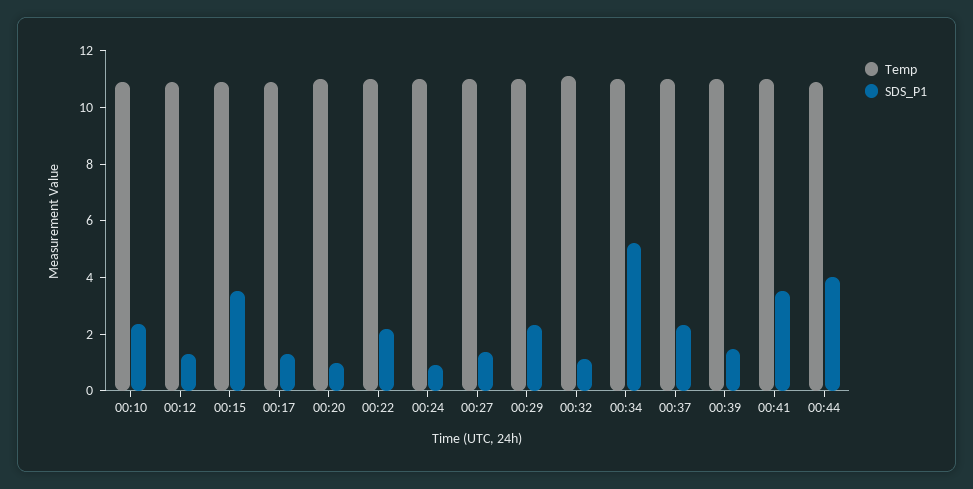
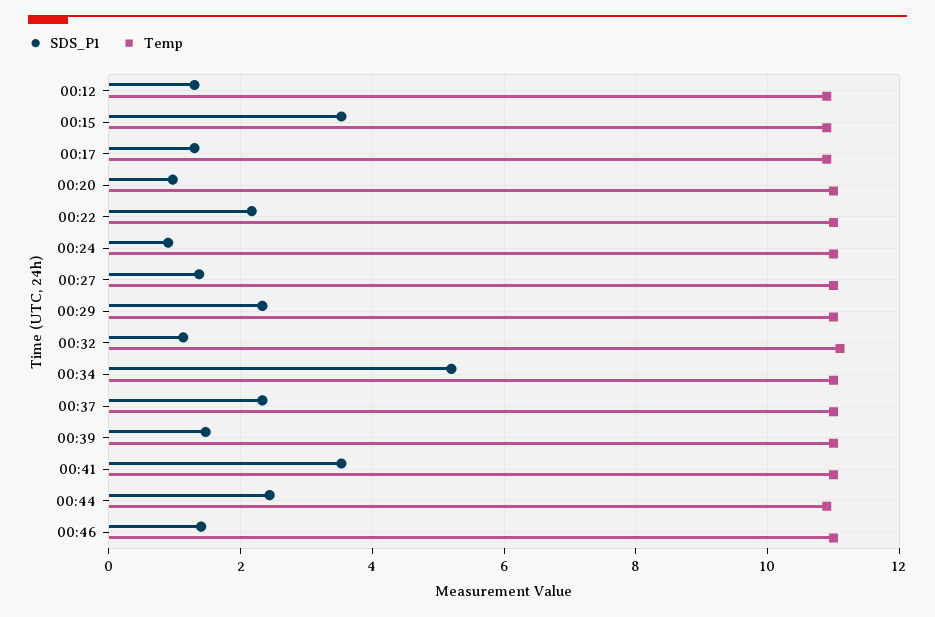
Temp, 00:10: 11 -> none
SDS_P1, 00:10: 2.5 -> none
SDS_P1, 00:44: 4 -> 2.4
SDS_P1, 00:46: none -> 1.4
Temp, 00:46: none -> 11

